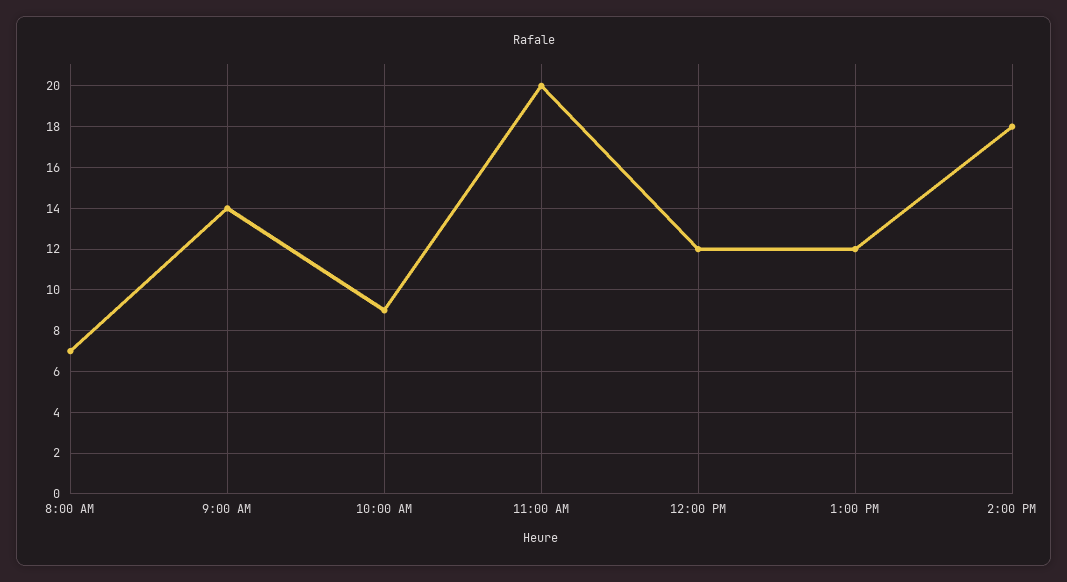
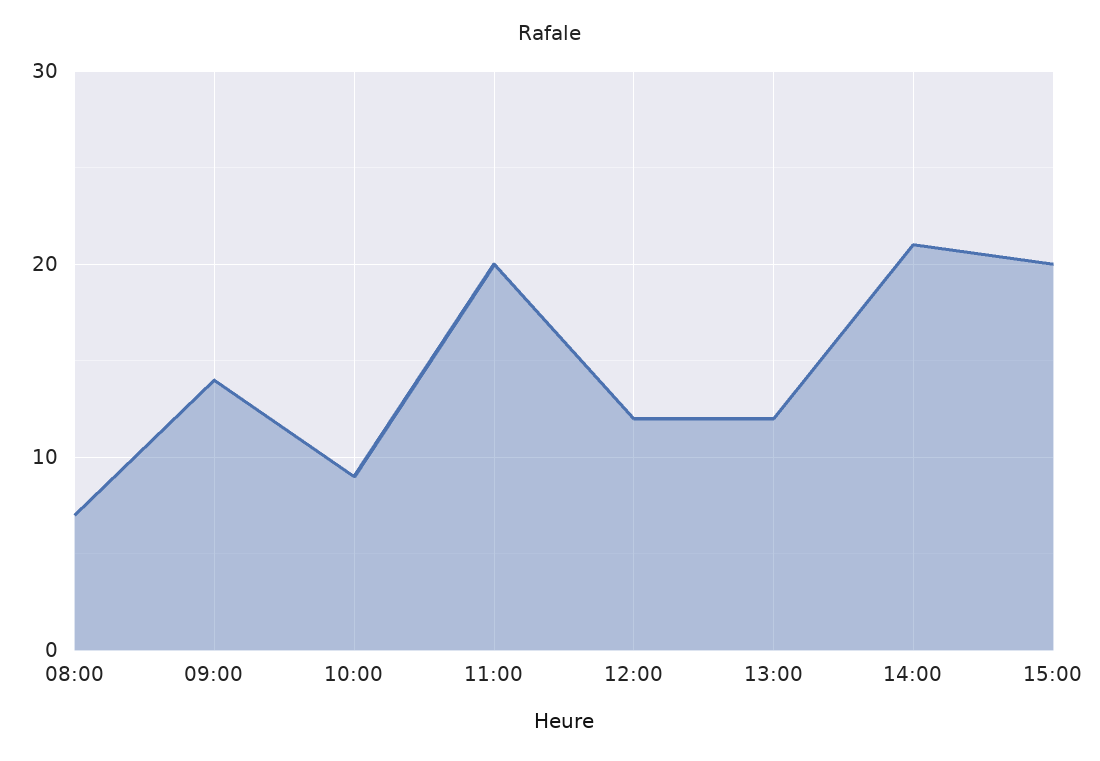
2:00 PM: 18 -> 21
15:00: none -> 20

